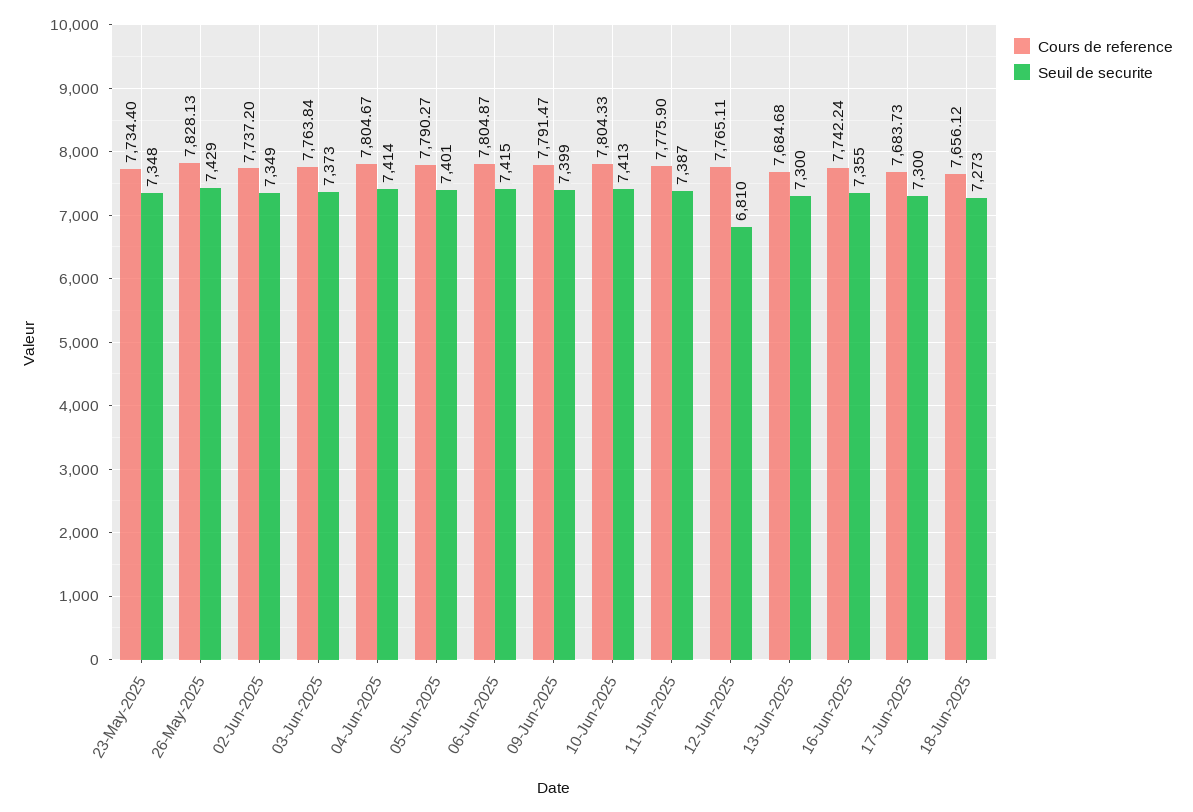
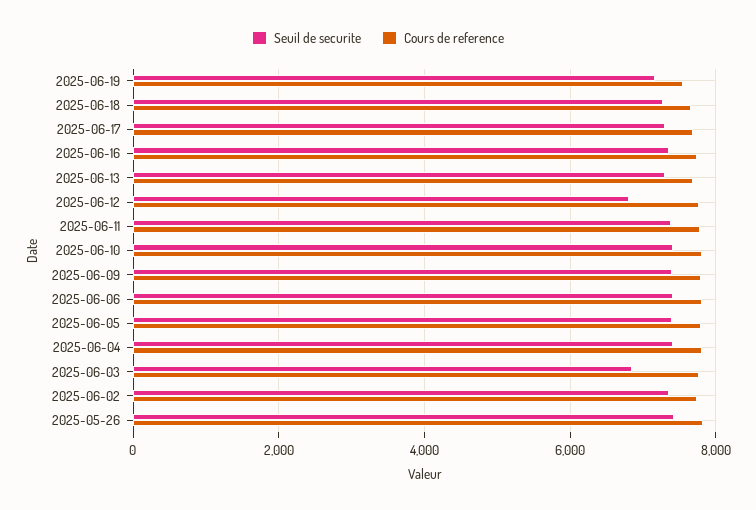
Cours de reference, 23-May-2025: 7734.4 -> none
Seuil de securite, 23-May-2025: 7348 -> none
Seuil de securite, 03-Jun-2025: 7373 -> 6800
Seuil de securite, 2025-06-19: none -> 7200
Cours de reference, 2025-06-19: none -> 7600

